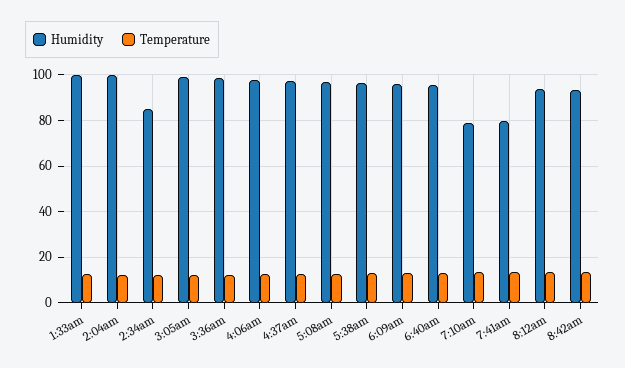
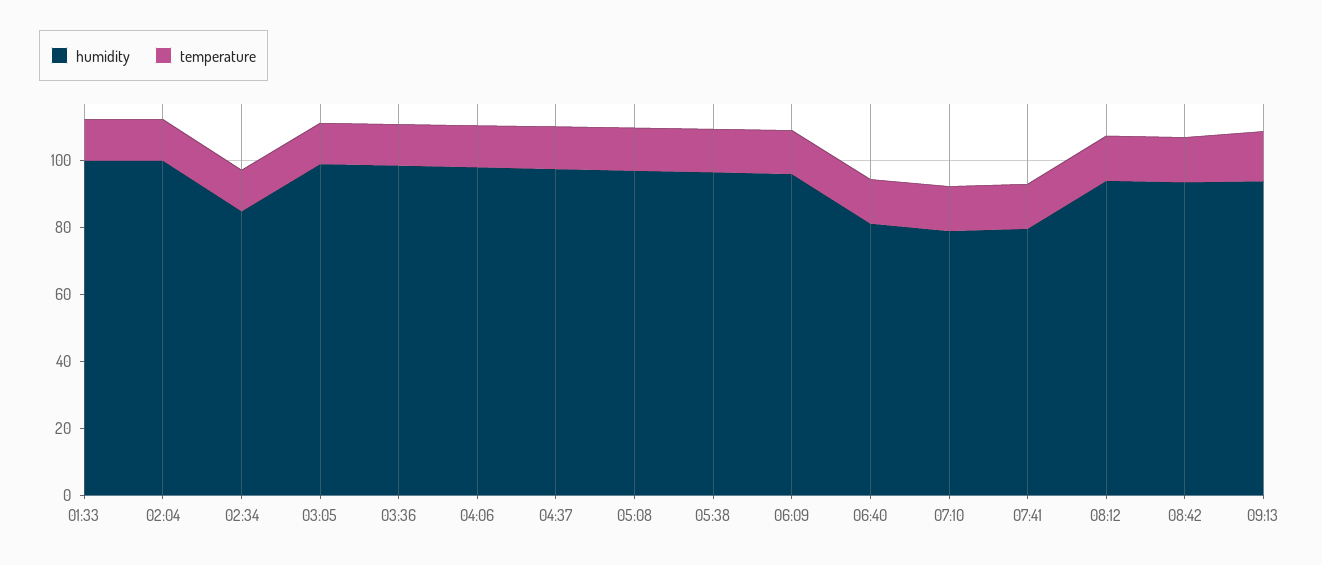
Humidity, 6:40am: 95 -> 80
Humidity, 09:13: none -> 95
Temperature, 09:13: none -> 15

